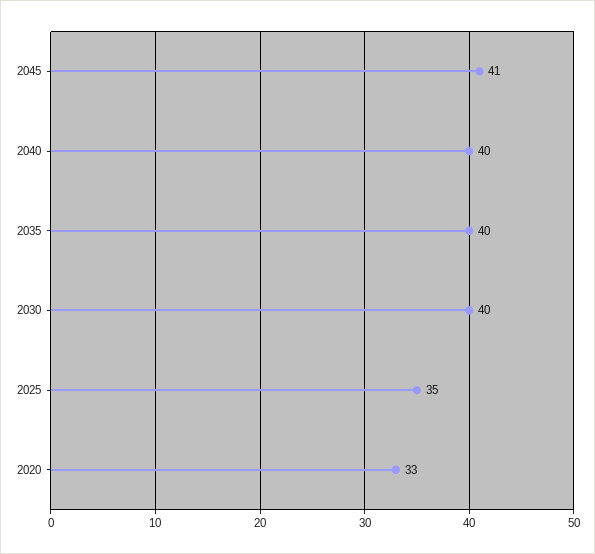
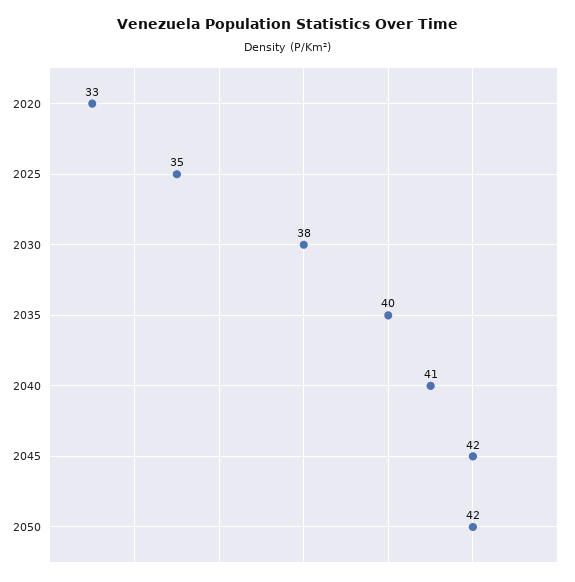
2045: 41 -> 42
2040: 40 -> 41
2030: 40 -> 38
2050: none -> 42

